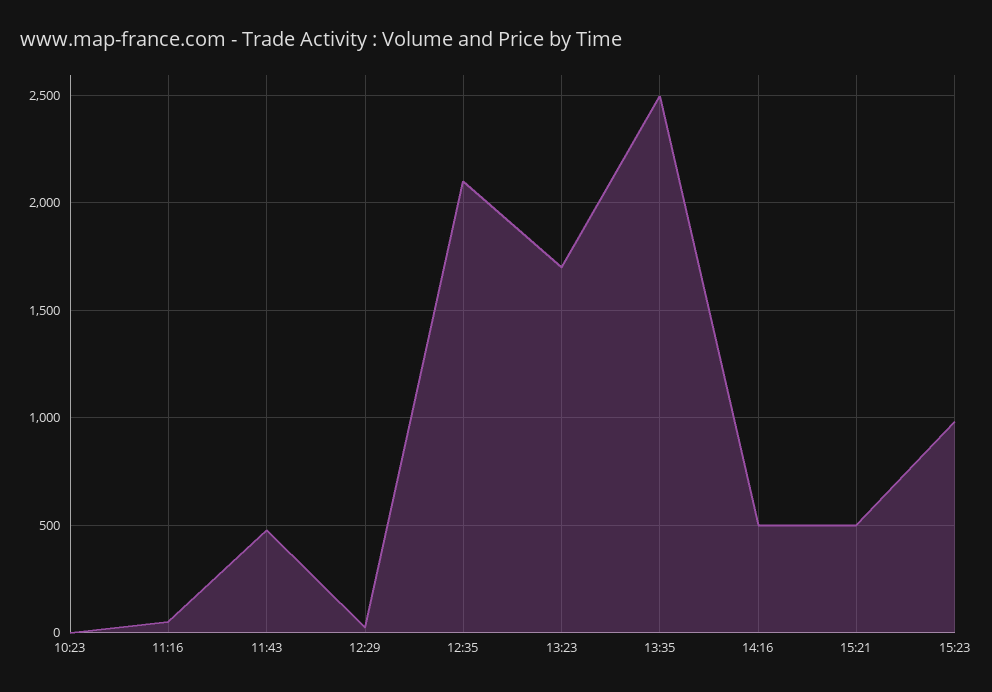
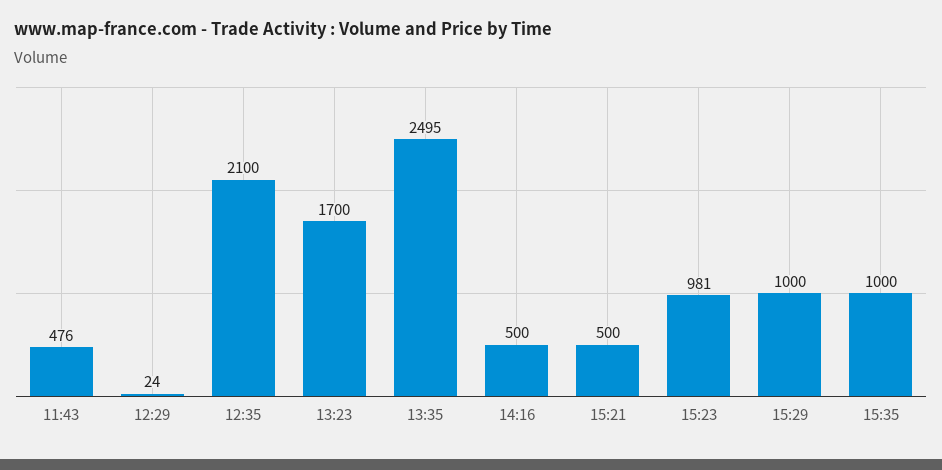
10:23: 0 -> none
11:16: 50 -> none
15:29: none -> 1000
15:35: none -> 1000

